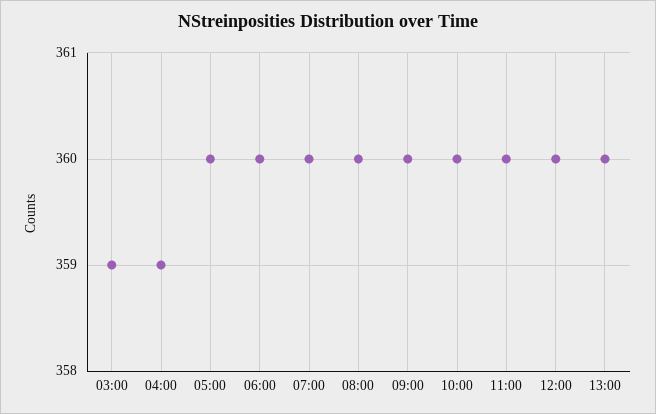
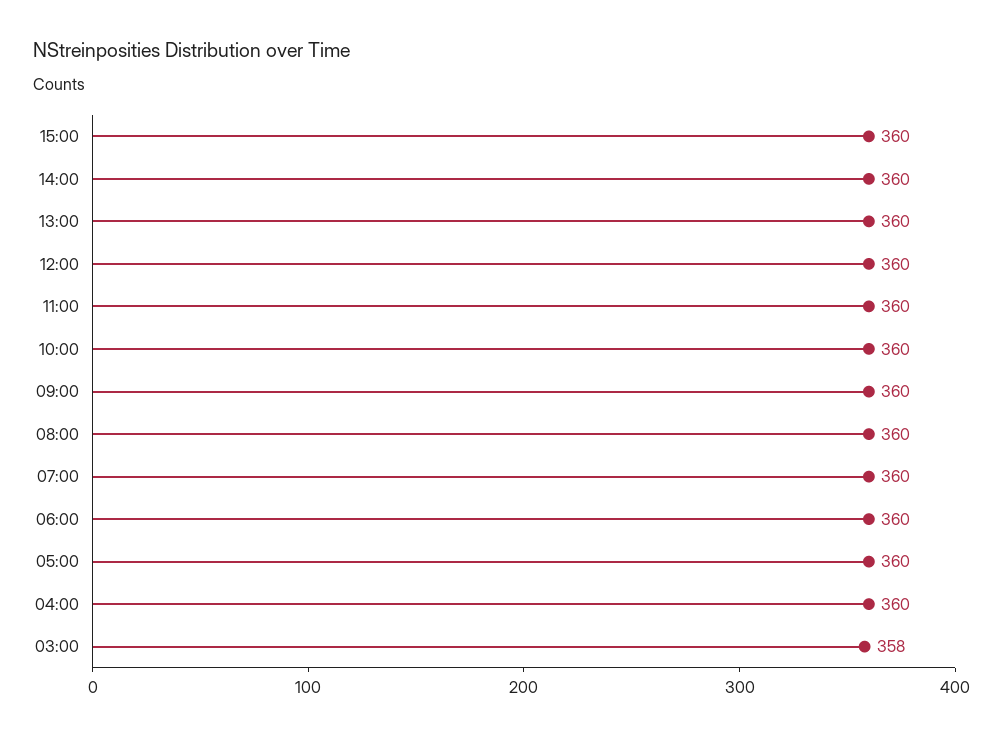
03:00: 359 -> 358
04:00: 359 -> 360
15:00: none -> 360
14:00: none -> 360

